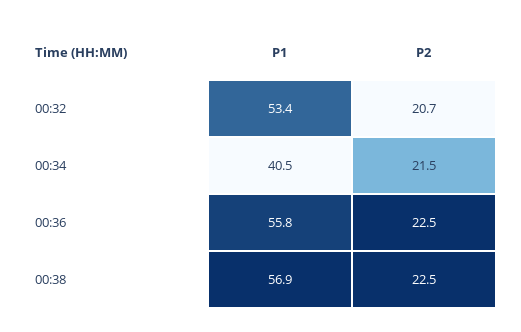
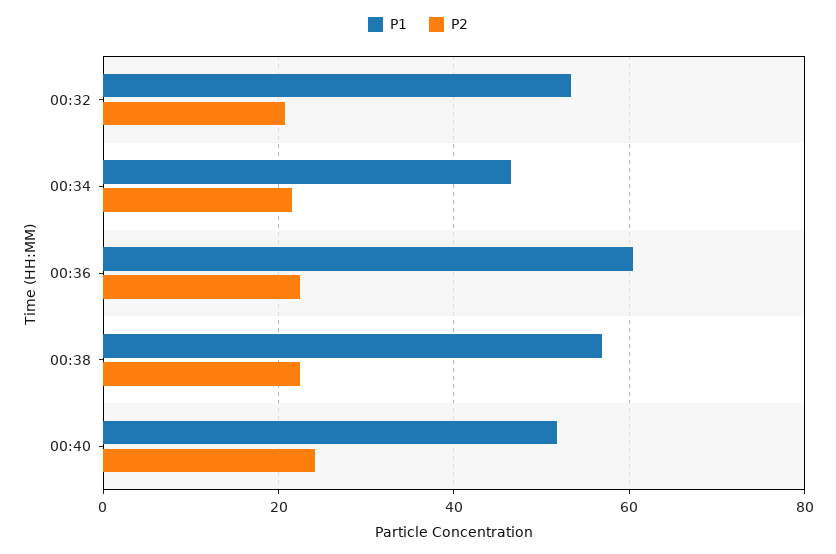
P1, 00:34: 40.5 -> 46
P1, 00:36: 55.8 -> 60
P1, 00:40: none -> 52
P2, 00:40: none -> 24

